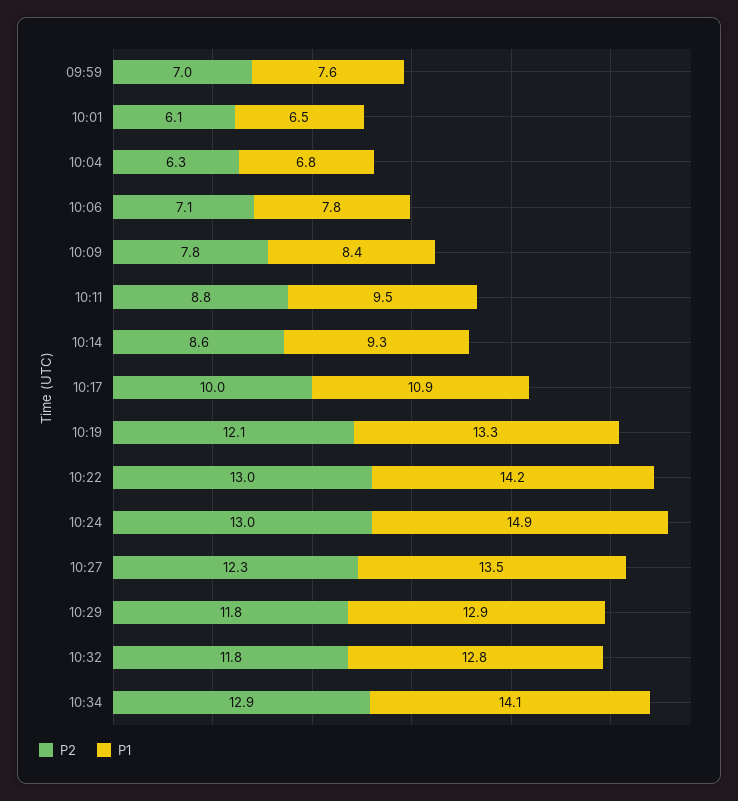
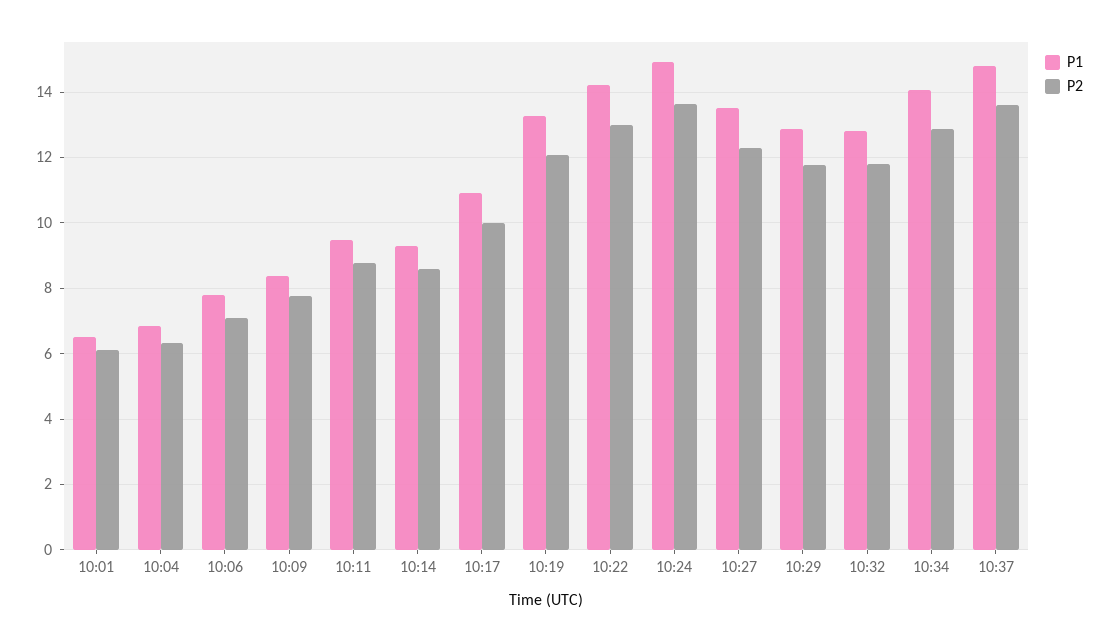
P2, 09:59: 7 -> none
P1, 09:59: 7.6 -> none
P2, 10:24: 13 -> 13.6
P1, 10:37: none -> 14.8
P2, 10:37: none -> 13.6

